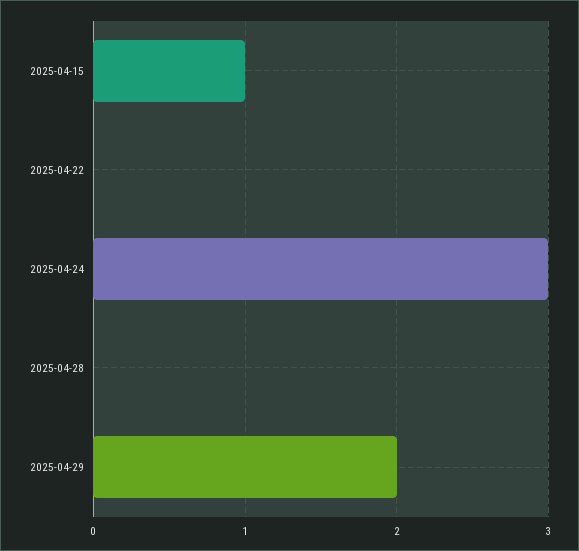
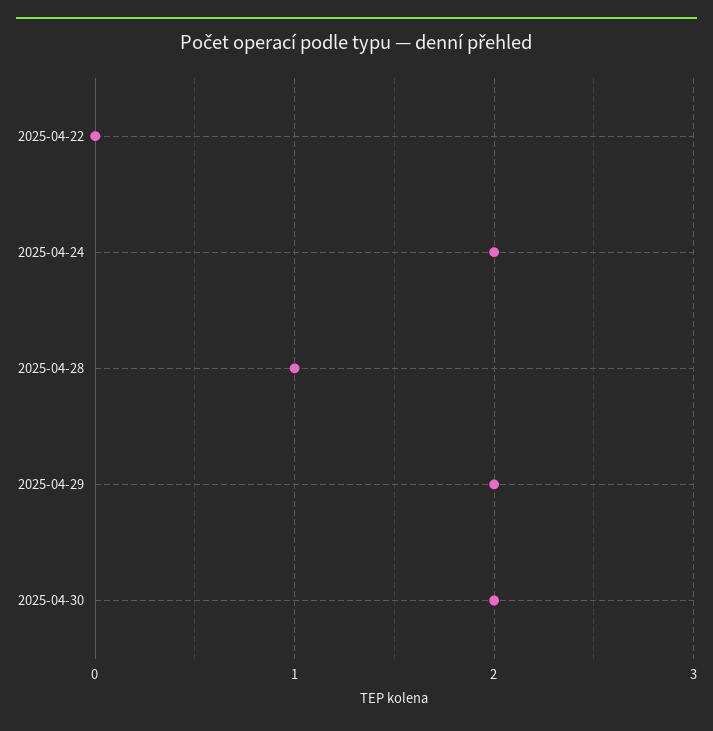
2025-04-15: 1 -> none
2025-04-24: 3 -> 2
2025-04-28: 0 -> 1
2025-04-30: none -> 2

